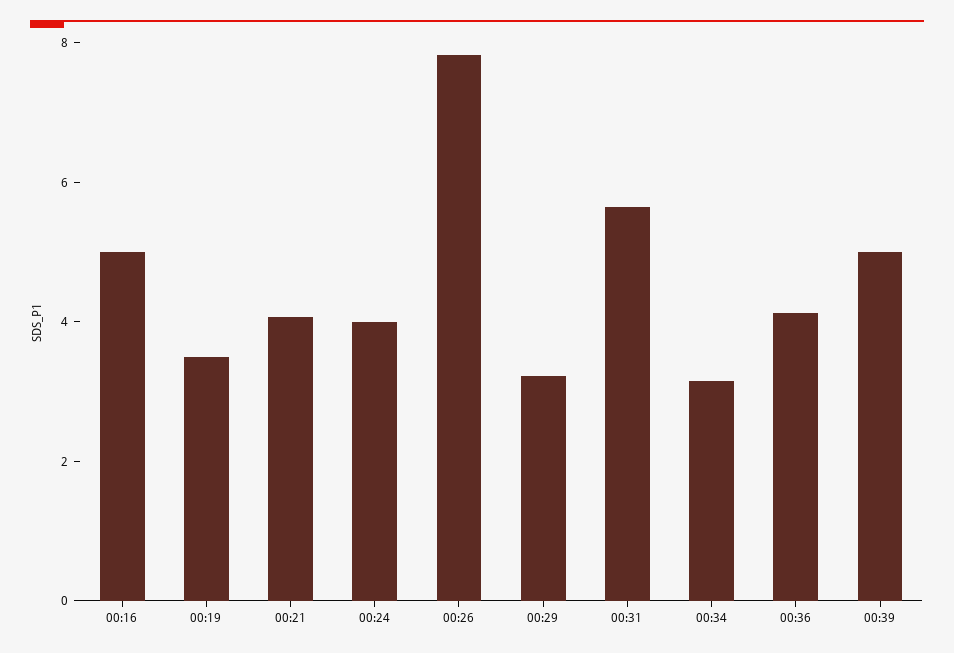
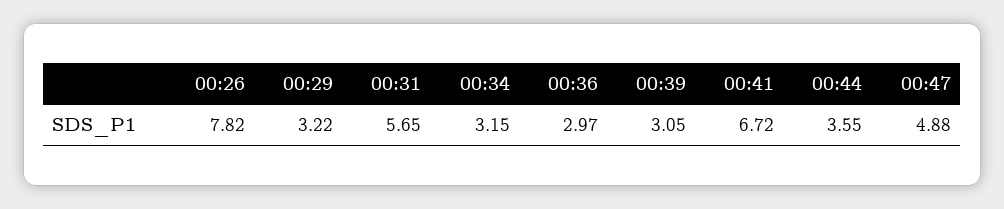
00:16: 5 -> none
00:19: 3.5 -> none
00:21: 4 -> none
00:24: 4 -> none
00:36: 4 -> 2.97
00:39: 5 -> 3.05
00:41: none -> 6.72
00:44: none -> 3.55
00:47: none -> 4.88

